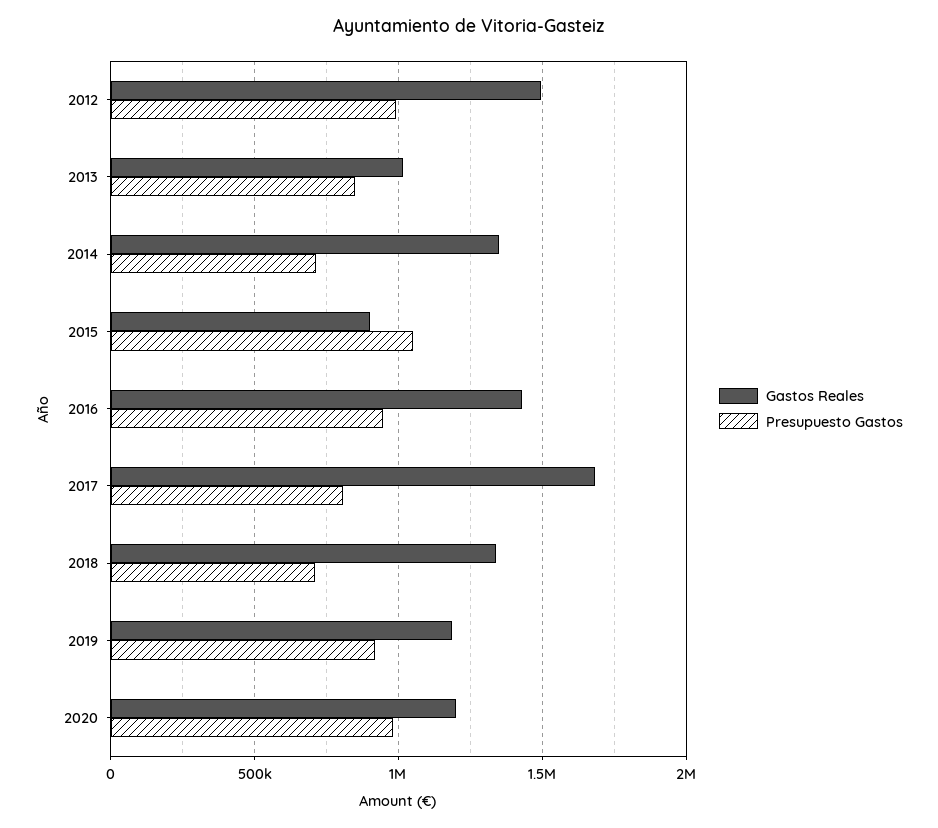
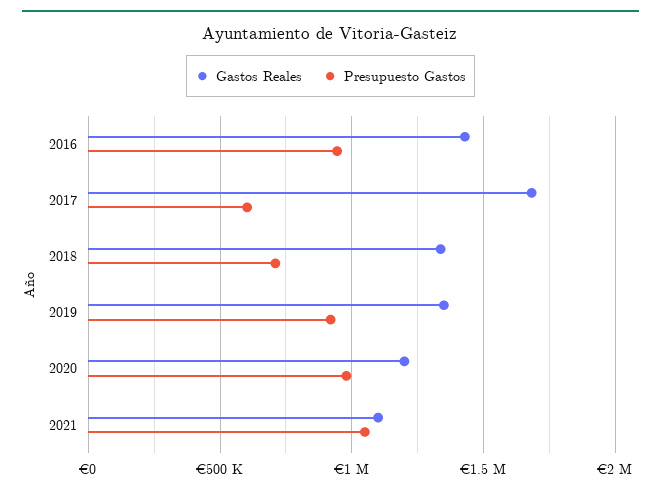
Gastos Reales, 2012: 1500000 -> none
Presupuesto Gastos, 2012: 1000000 -> none
Gastos Reales, 2013: 1000000 -> none
Presupuesto Gastos, 2013: 850000 -> none
Gastos Reales, 2014: 1350000 -> none
Presupuesto Gastos, 2014: 700000 -> none
Gastos Reales, 2015: 900000 -> none
Presupuesto Gastos, 2015: 1050000 -> none
Presupuesto Gastos, 2017: 800000 -> 600000
Gastos Reales, 2019: 1200000 -> 1350000
Gastos Reales, 2021: none -> 1100000
Presupuesto Gastos, 2021: none -> 1050000

